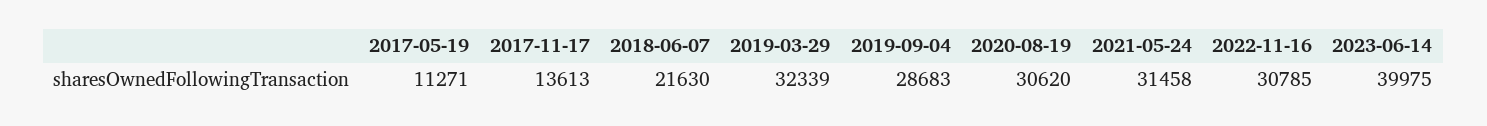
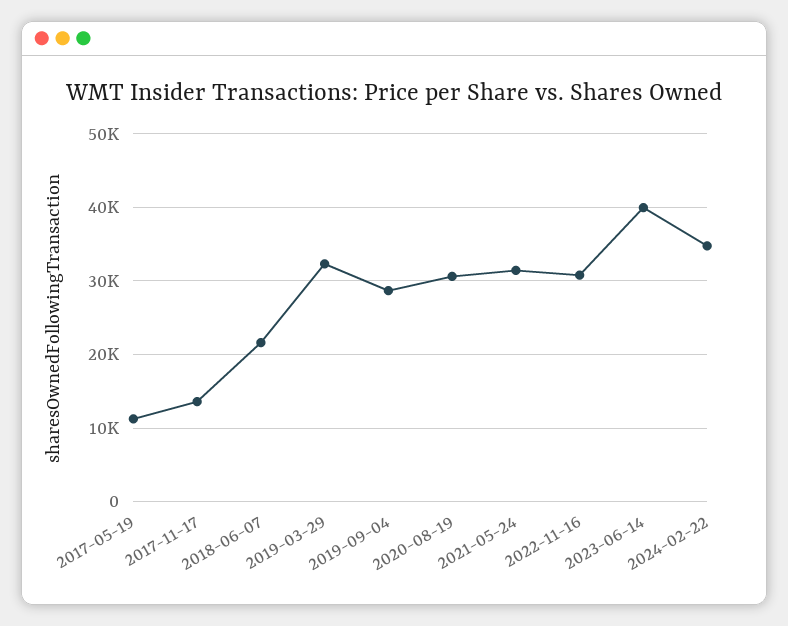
2024-02-22: none -> 35000

